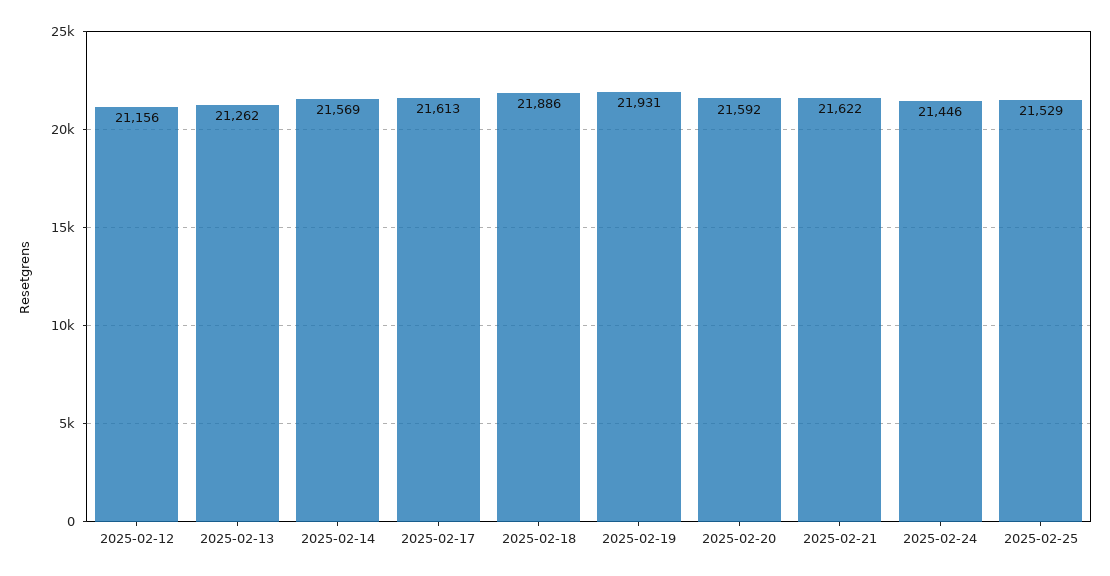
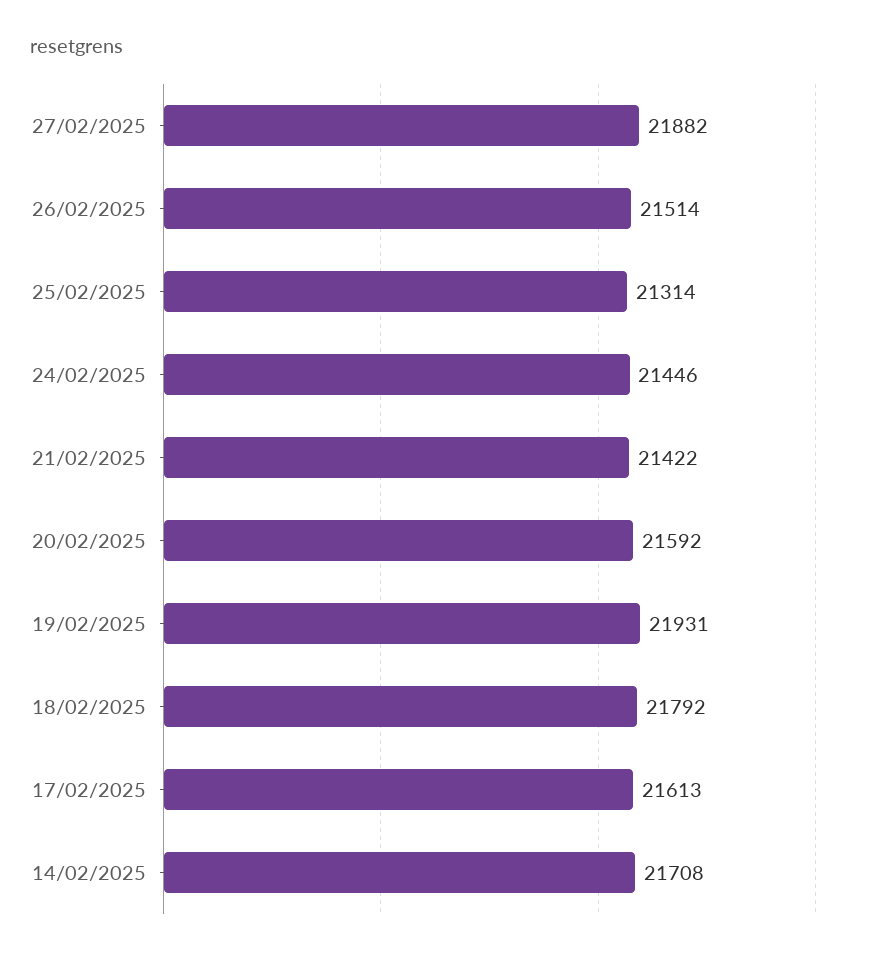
2025-02-12: 21156 -> none
2025-02-13: 21262 -> none
2025-02-14: 21569 -> 21708
2025-02-18: 21886 -> 21792
2025-02-21: 21622 -> 21422
2025-02-25: 21529 -> 21314
27/02/2025: none -> 21882
26/02/2025: none -> 21514

